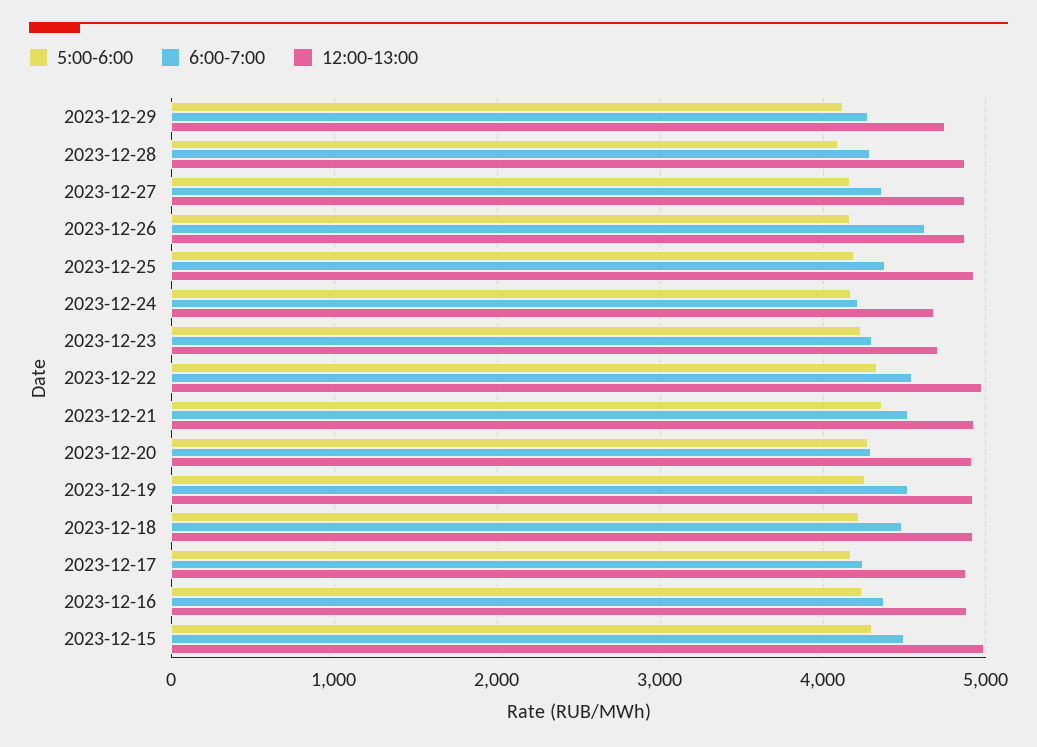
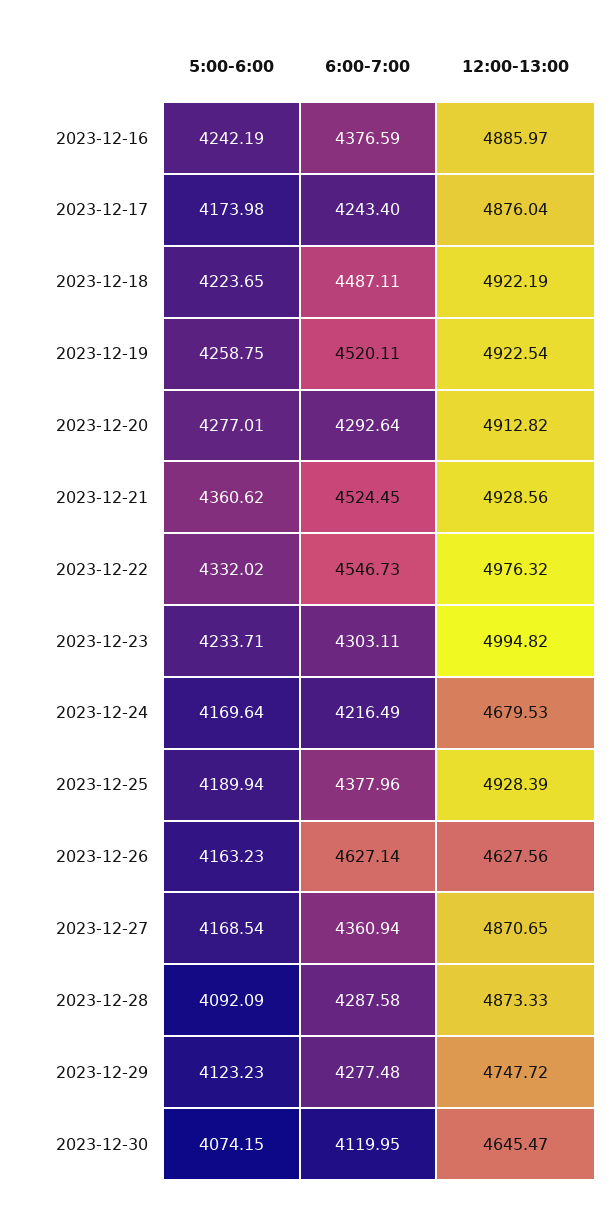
12:00-13:00, 2023-12-26: 4900 -> 4627.56
12:00-13:00, 2023-12-23: 4700 -> 4994.82
5:00-6:00, 2023-12-15: 4300 -> none
6:00-7:00, 2023-12-15: 4500 -> none
12:00-13:00, 2023-12-15: 5000 -> none
5:00-6:00, 2023-12-30: none -> 4074.15
6:00-7:00, 2023-12-30: none -> 4119.95
12:00-13:00, 2023-12-30: none -> 4645.47

